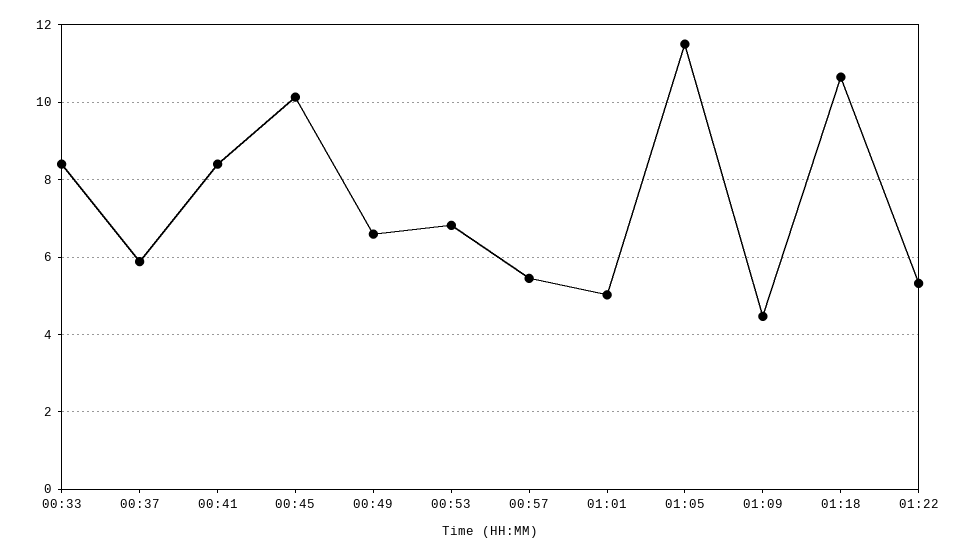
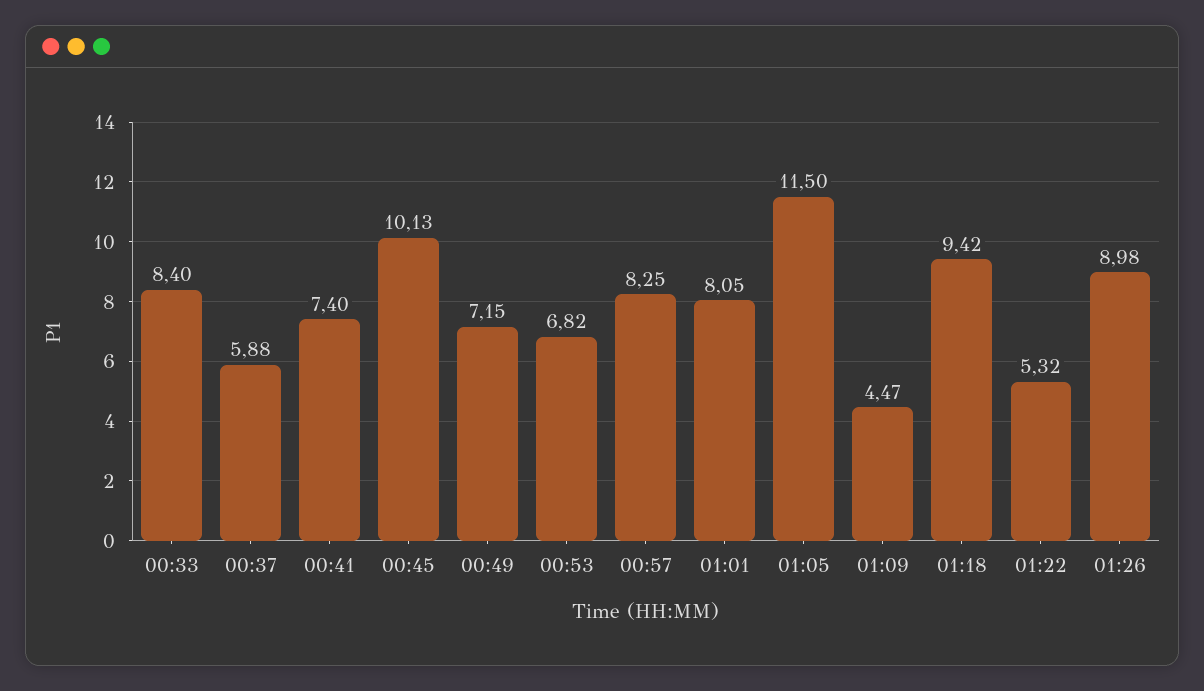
00:41: 8.4 -> 7.4
00:49: 6.6 -> 7.15
00:57: 5.4 -> 8.25
01:01: 5 -> 8.05
01:18: 10.6 -> 9.42
01:26: none -> 8.98

